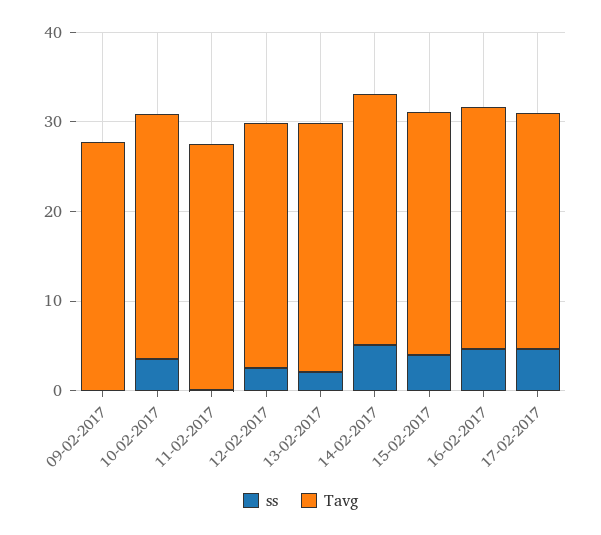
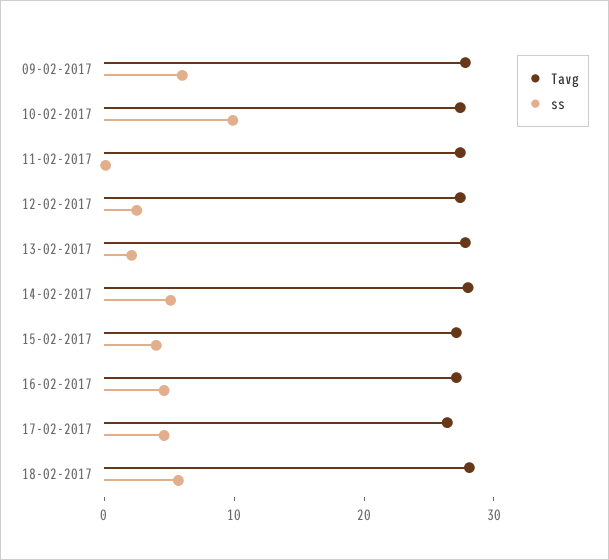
ss, 09-02-2017: 0 -> 6
ss, 10-02-2017: 4 -> 10
Tavg, 18-02-2017: none -> 28
ss, 18-02-2017: none -> 6

